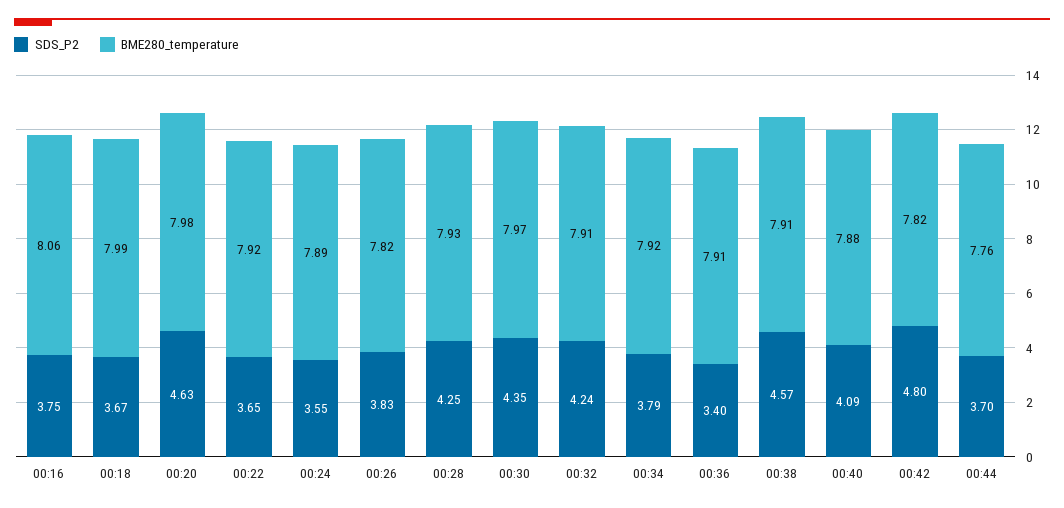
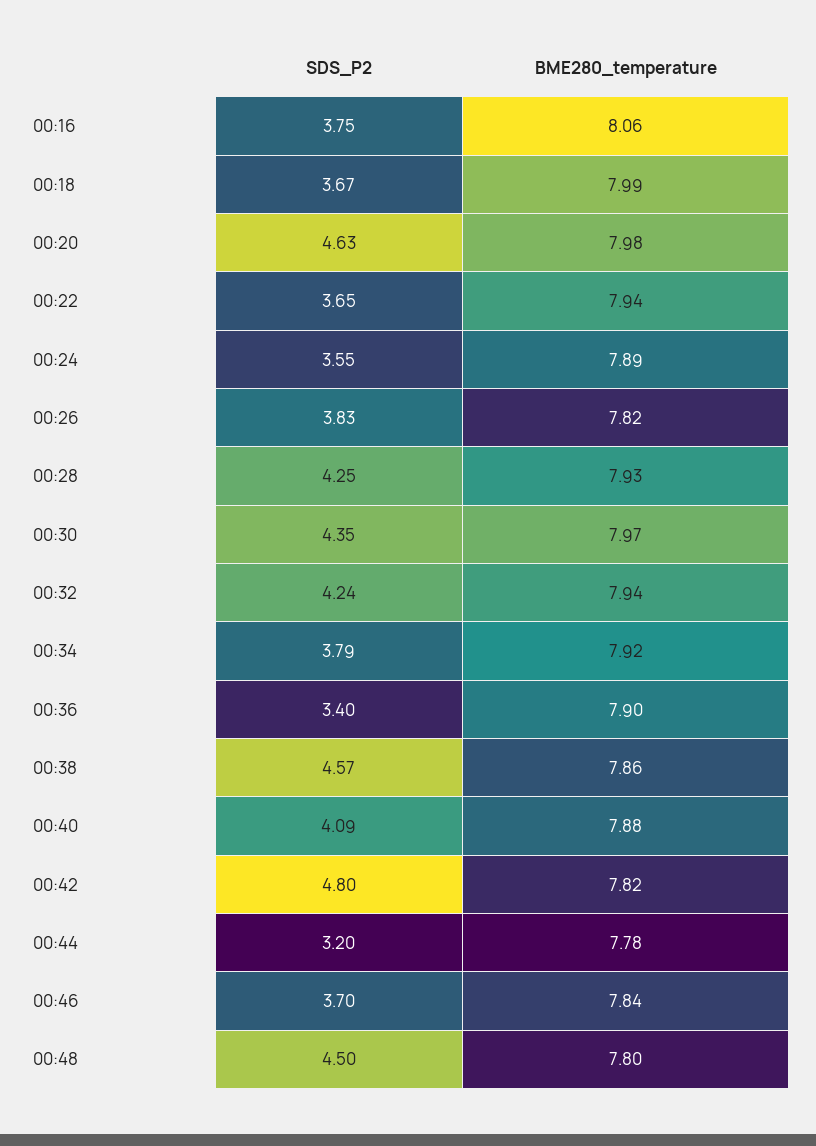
BME280_temperature, 00:22: 7.92 -> 7.94
BME280_temperature, 00:32: 7.91 -> 7.94
BME280_temperature, 00:36: 7.91 -> 7.9
BME280_temperature, 00:38: 7.91 -> 7.86
SDS_P2, 00:44: 3.7 -> 3.2
BME280_temperature, 00:44: 7.76 -> 7.78
SDS_P2, 00:46: none -> 3.7
BME280_temperature, 00:46: none -> 7.84
SDS_P2, 00:48: none -> 4.5
BME280_temperature, 00:48: none -> 7.8

